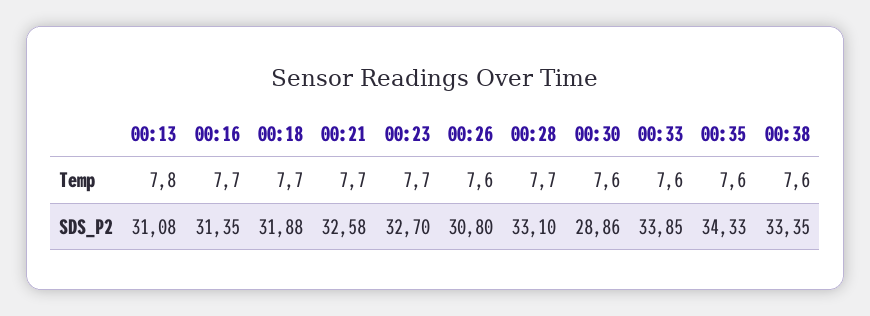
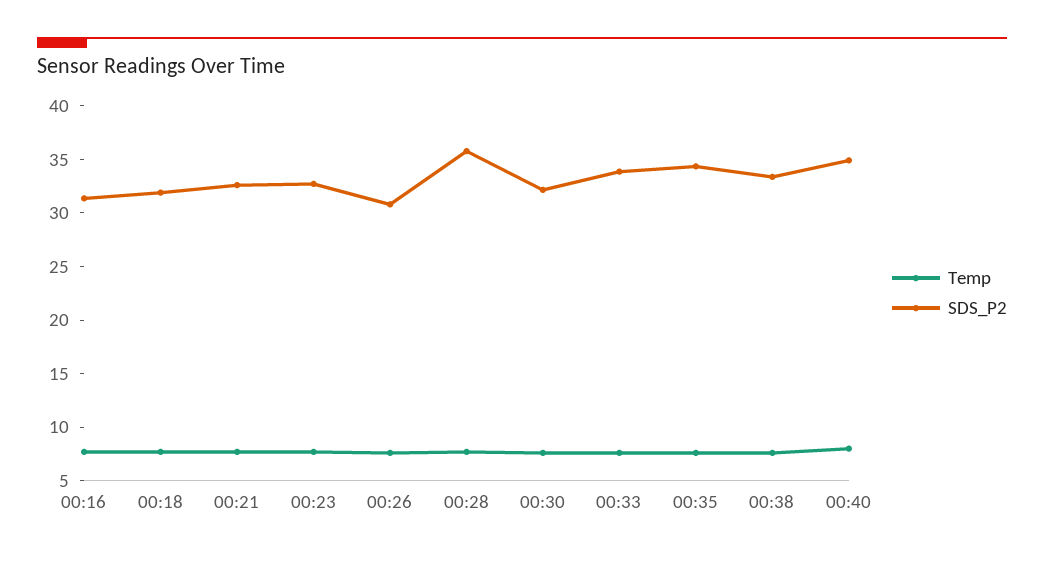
Temp, 00:13: 7.8 -> none
SDS_P2, 00:13: 31.08 -> none
SDS_P2, 00:28: 33.1 -> 36
SDS_P2, 00:30: 28.86 -> 32
Temp, 00:40: none -> 8
SDS_P2, 00:40: none -> 35

